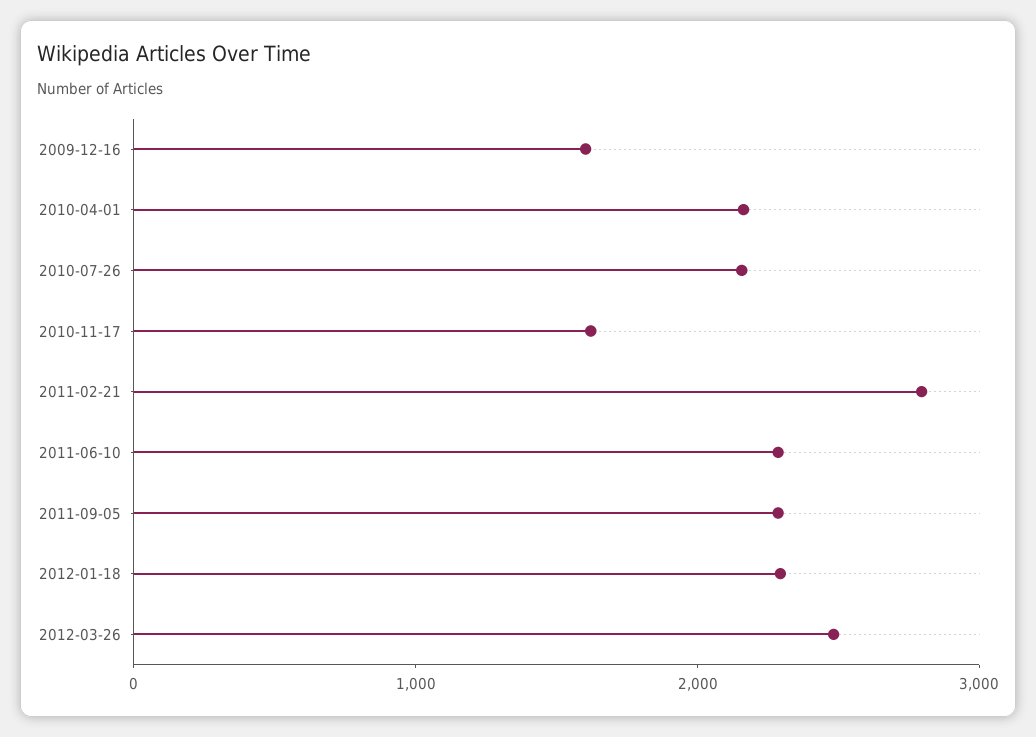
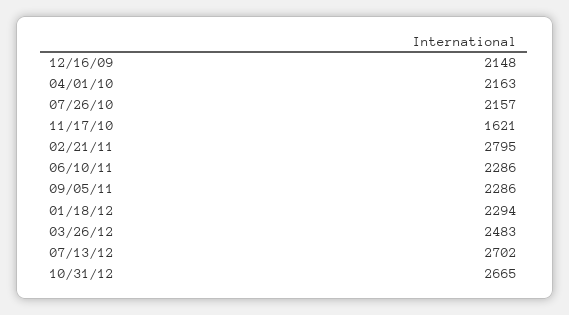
2009-12-16: 1600 -> 2148
07/13/12: none -> 2702
10/31/12: none -> 2665

